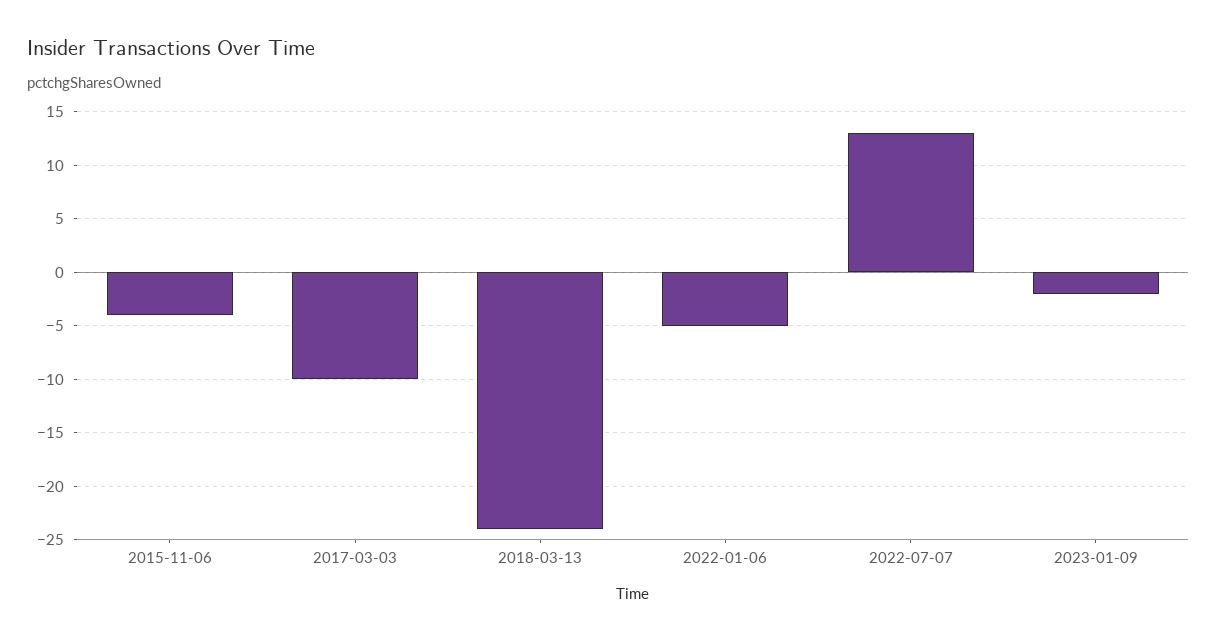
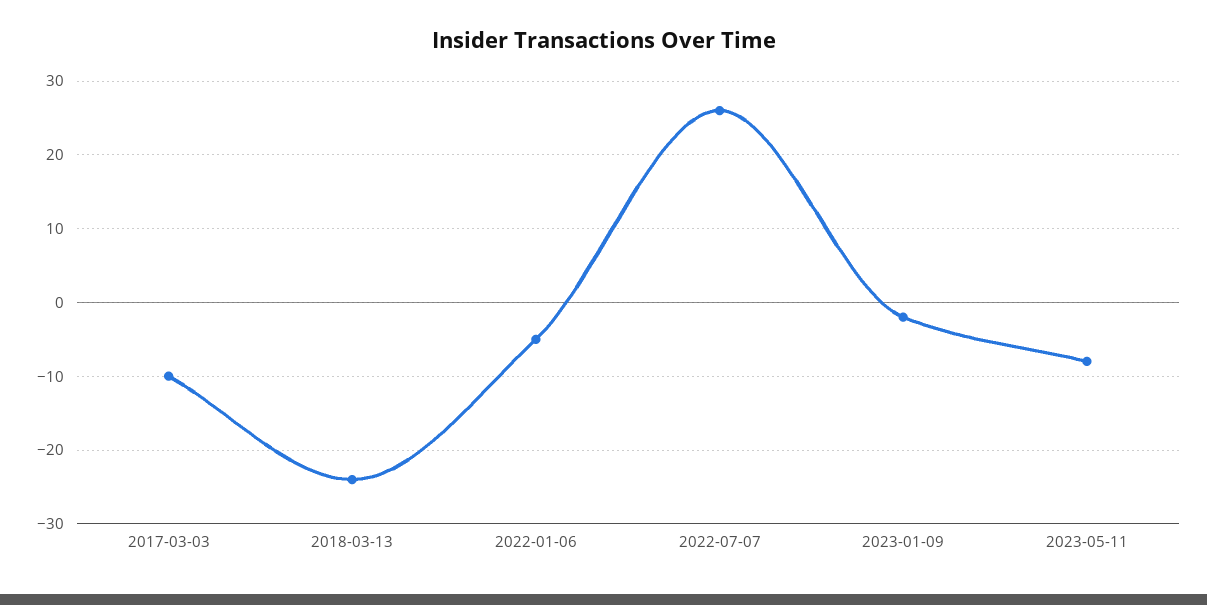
2015-11-06: -4 -> none
2022-07-07: 13 -> 26
2023-05-11: none -> -8

